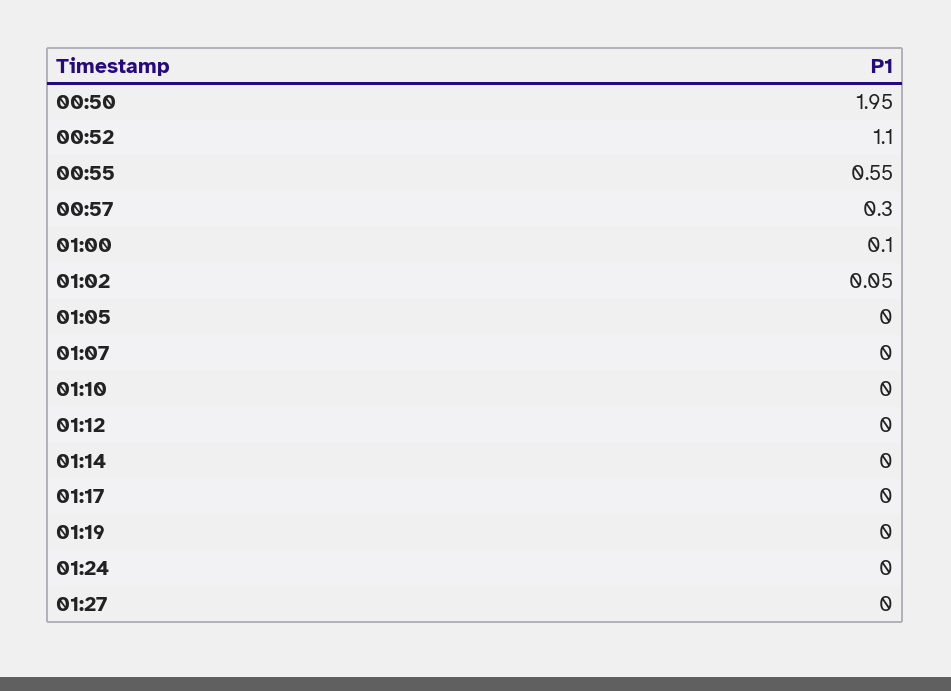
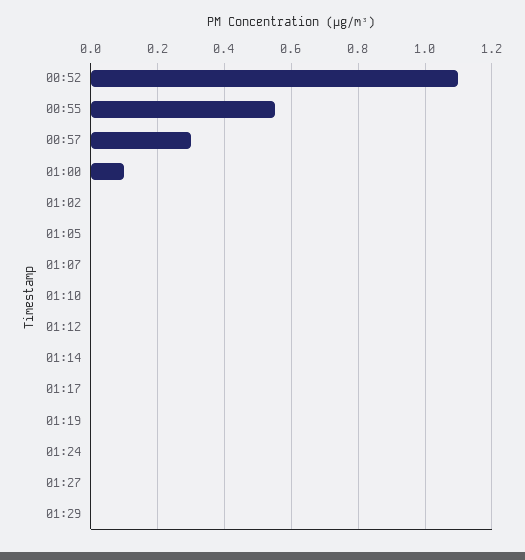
00:50: 1.95 -> none
01:02: 0.05 -> 0
01:29: none -> 0

